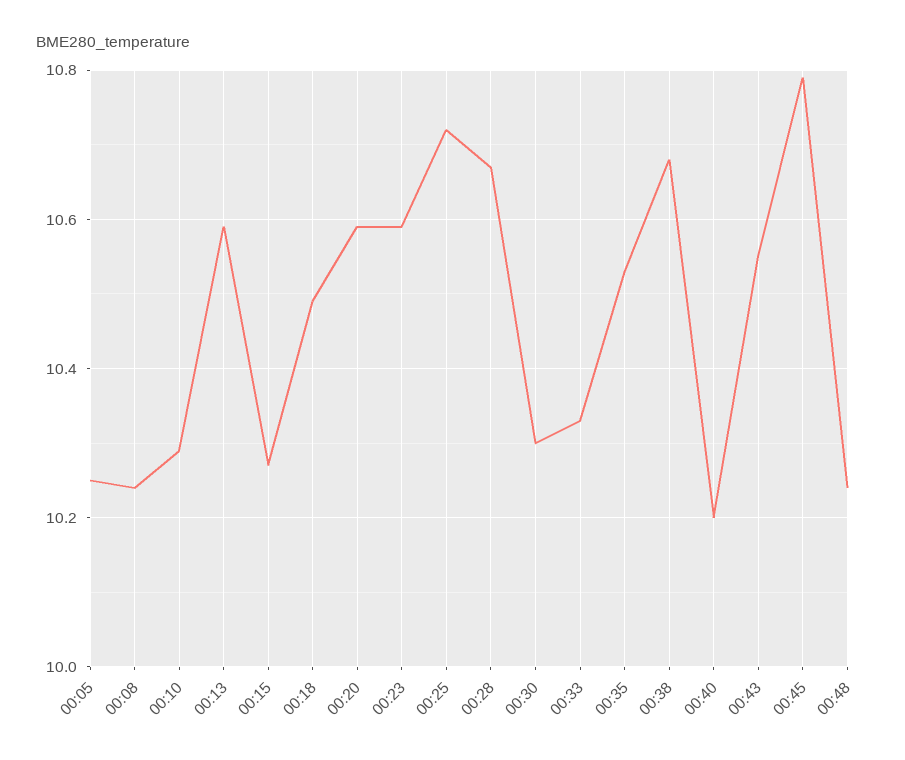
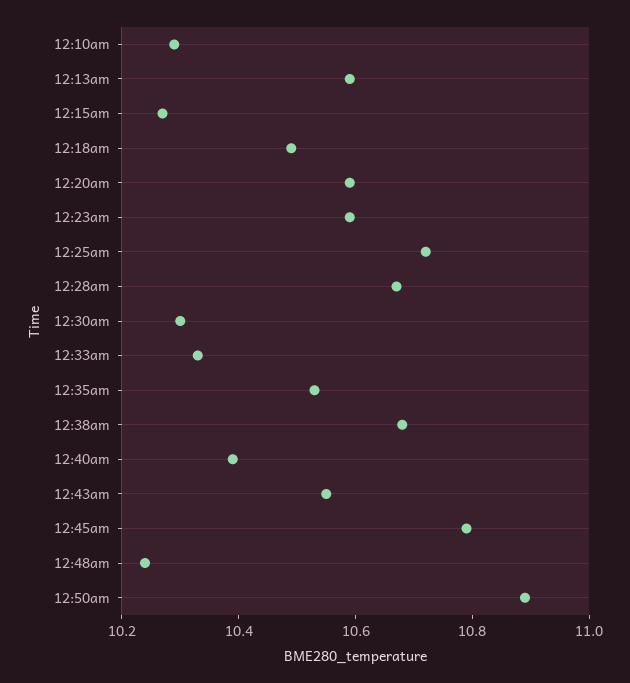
00:05: 10.25 -> none
00:08: 10.25 -> none
00:40: 10.2 -> 10.4
12:50am: none -> 10.9

